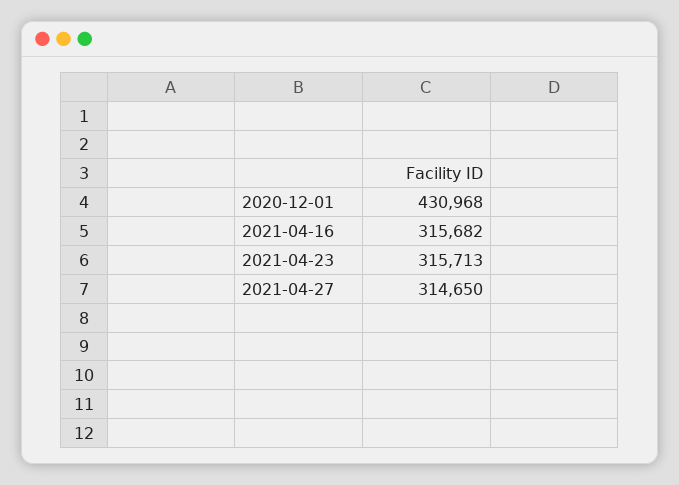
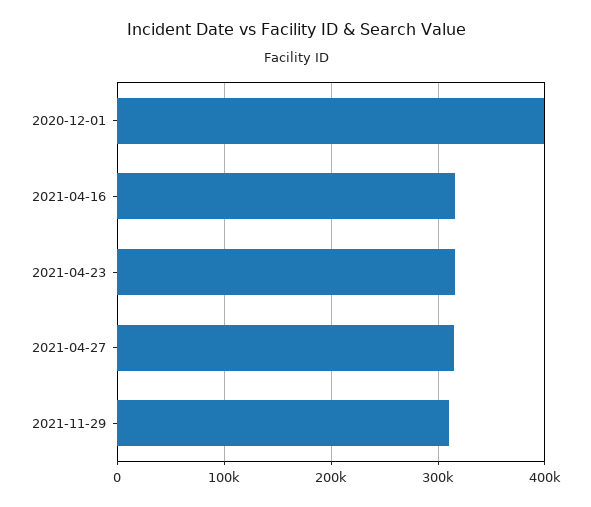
2020-12-01: 430968 -> 400000
2021-11-29: none -> 310000

